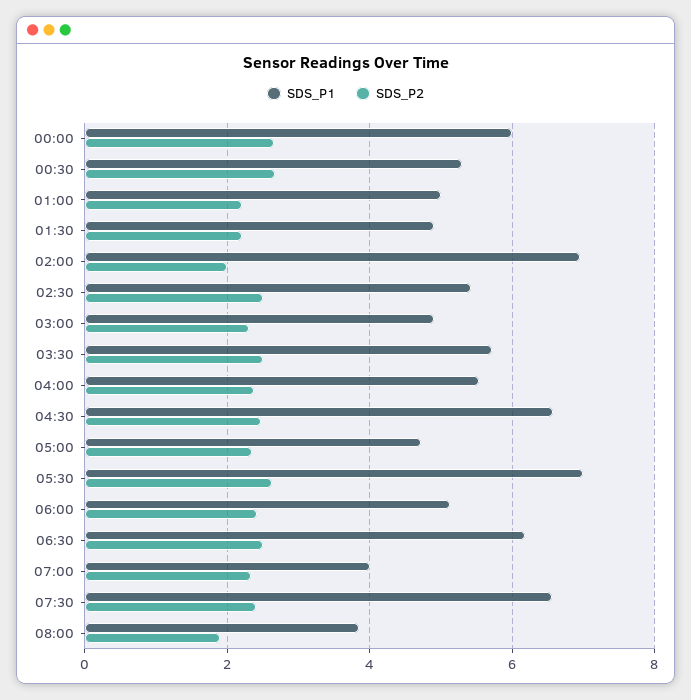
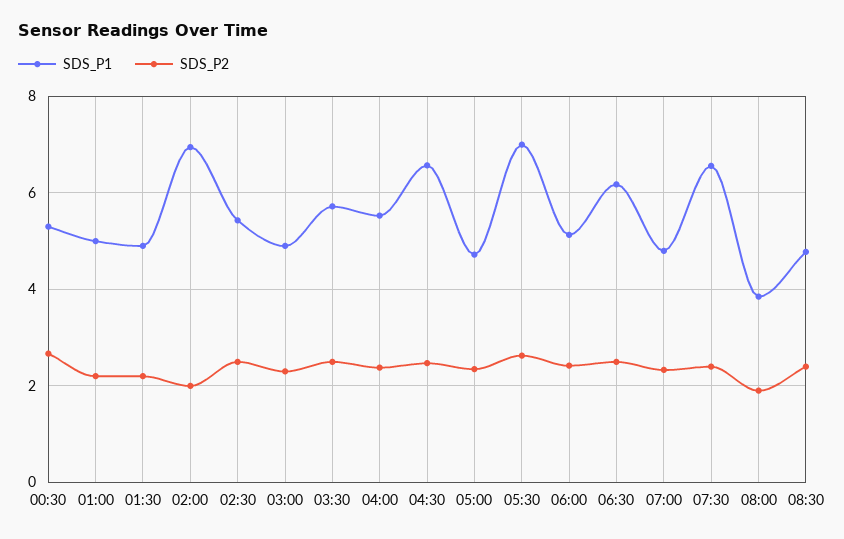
SDS_P1, 00:00: 6 -> none
SDS_P2, 00:00: 2.6 -> none
SDS_P1, 07:00: 4 -> 4.8
SDS_P1, 08:30: none -> 4.8
SDS_P2, 08:30: none -> 2.4

